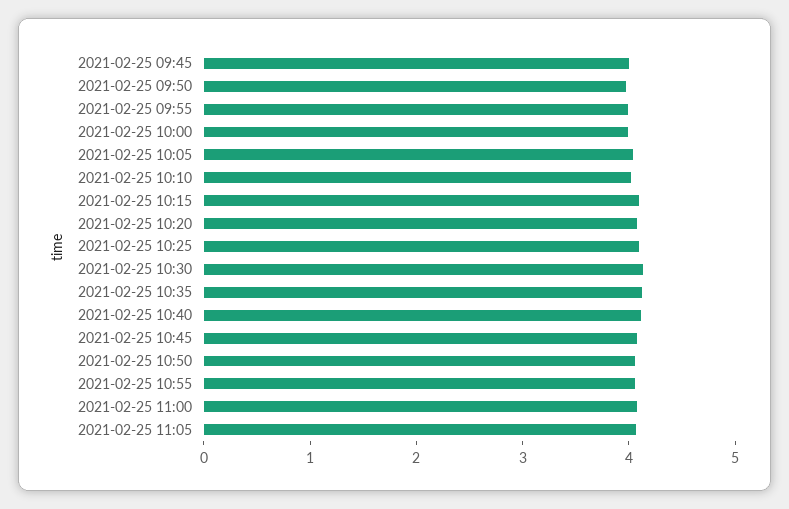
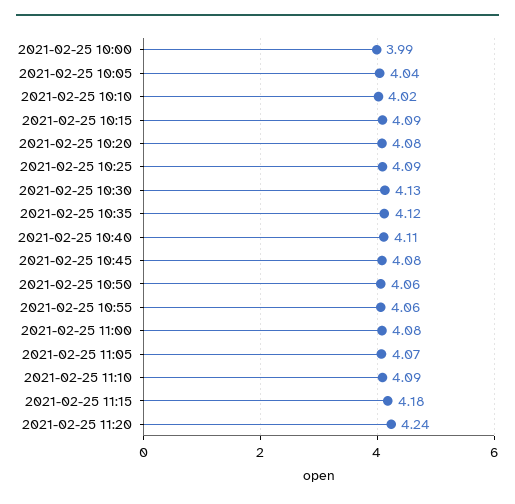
2021-02-25 09:45: 4 -> none
2021-02-25 09:50: 4 -> none
2021-02-25 09:55: 4 -> none
2021-02-25 11:10: none -> 4.09
2021-02-25 11:15: none -> 4.18
2021-02-25 11:20: none -> 4.24

